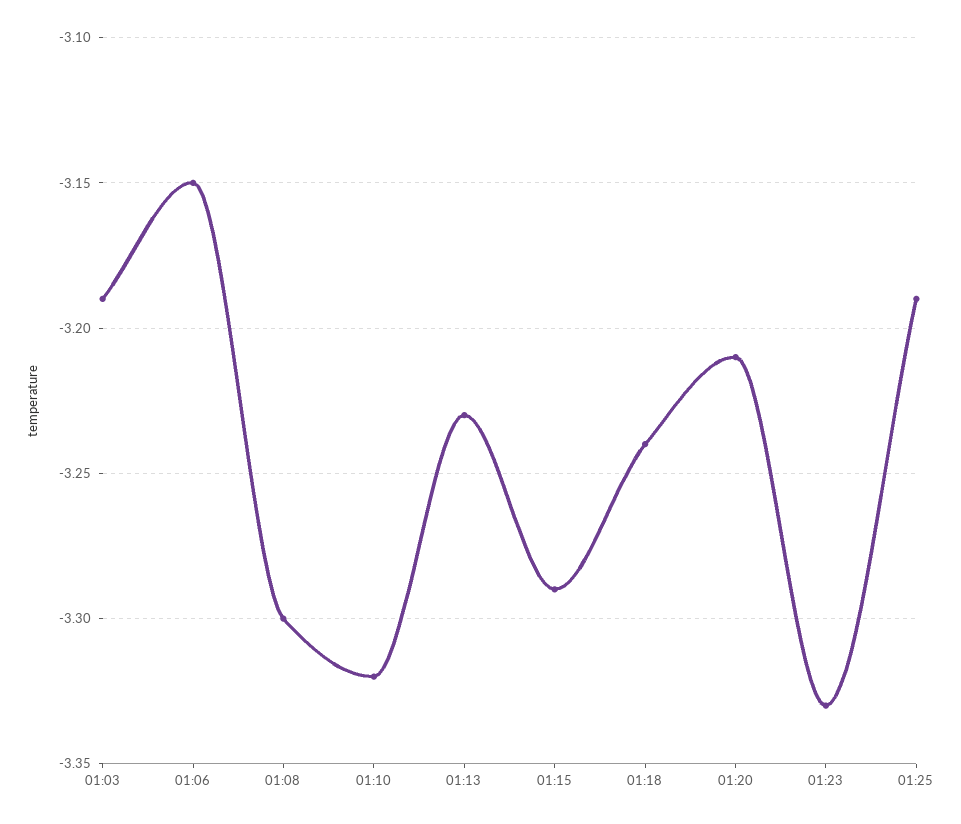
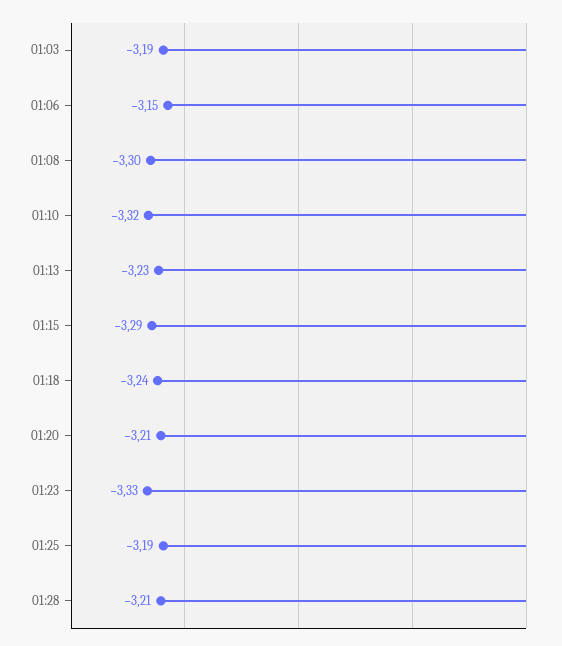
01:28: none -> -3.21

